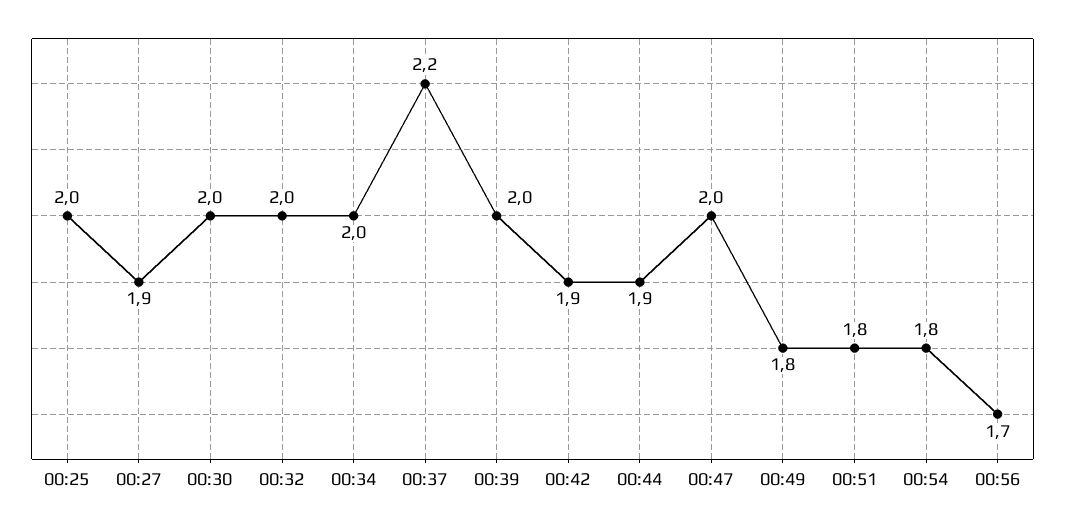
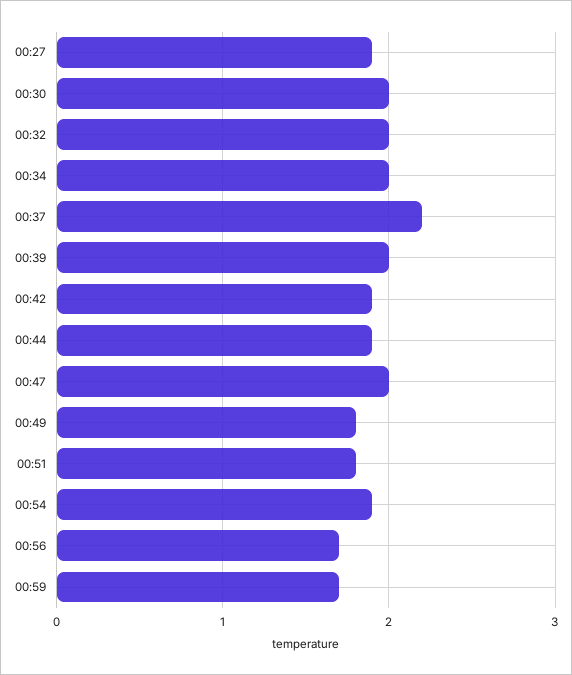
00:25: 2 -> none
00:54: 1.8 -> 1.9
00:59: none -> 1.7

